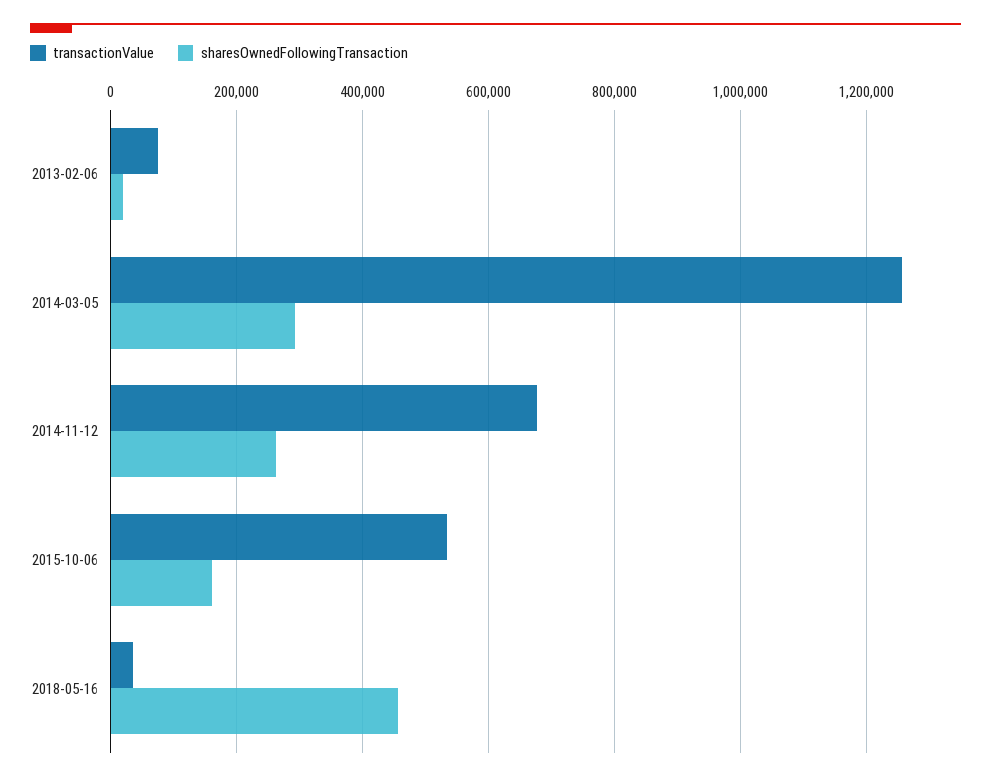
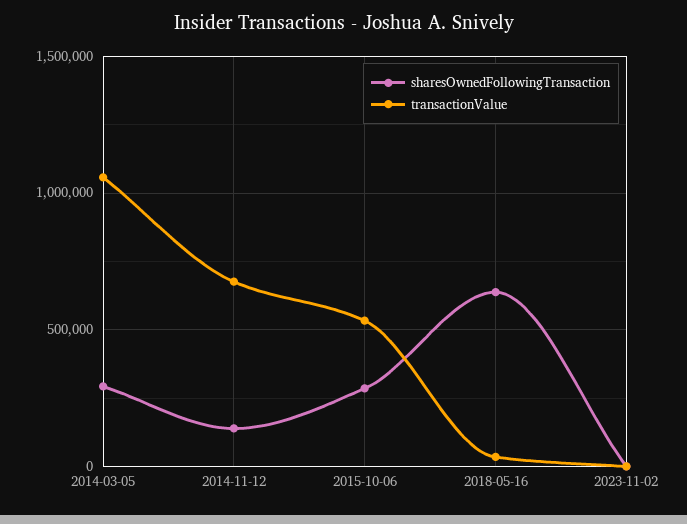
transactionValue, 2013-02-06: 80000 -> none
sharesOwnedFollowingTransaction, 2013-02-06: 20000 -> none
transactionValue, 2014-03-05: 1260000 -> 1050000
sharesOwnedFollowingTransaction, 2014-11-12: 260000 -> 150000
sharesOwnedFollowingTransaction, 2015-10-06: 160000 -> 300000
sharesOwnedFollowingTransaction, 2018-05-16: 460000 -> 650000
sharesOwnedFollowingTransaction, 2023-11-02: none -> 0
transactionValue, 2023-11-02: none -> 0

